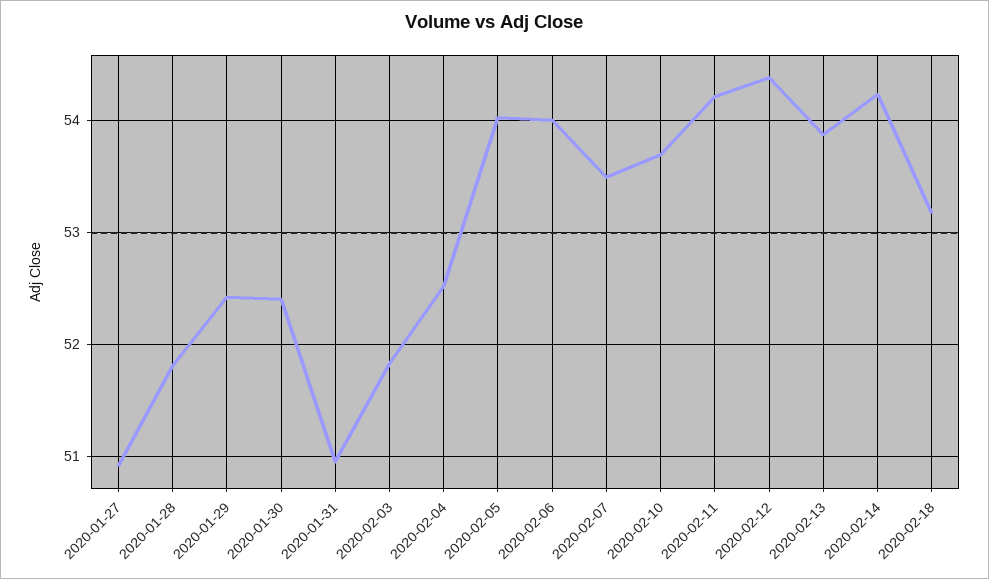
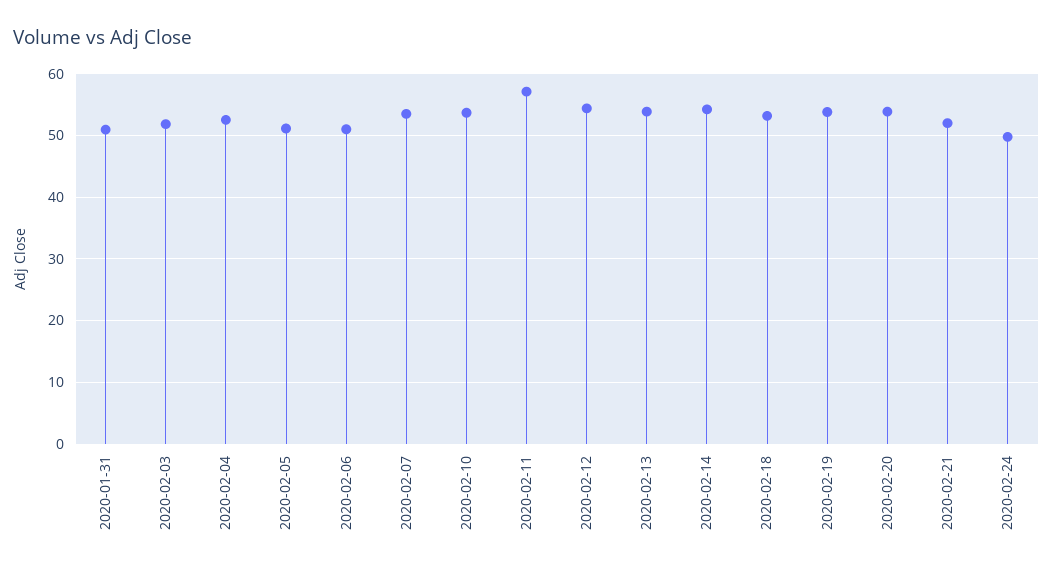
2020-01-27: 50.9 -> none
2020-01-28: 51.8 -> none
2020-01-29: 52.4 -> none
2020-01-30: 52.4 -> none
2020-02-05: 54 -> 51
2020-02-06: 54 -> 51
2020-02-11: 54.2 -> 57
2020-02-19: none -> 54
2020-02-20: none -> 54
2020-02-21: none -> 52
2020-02-24: none -> 50

